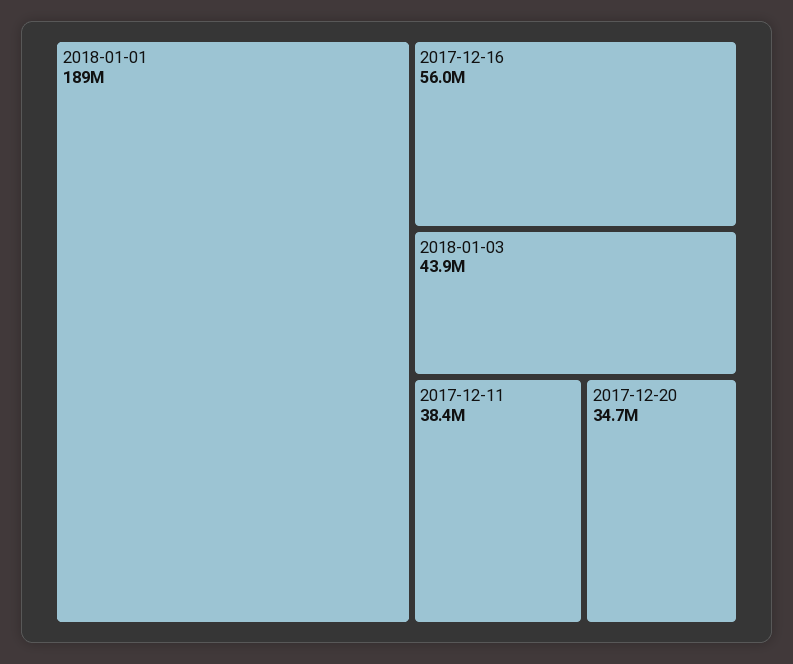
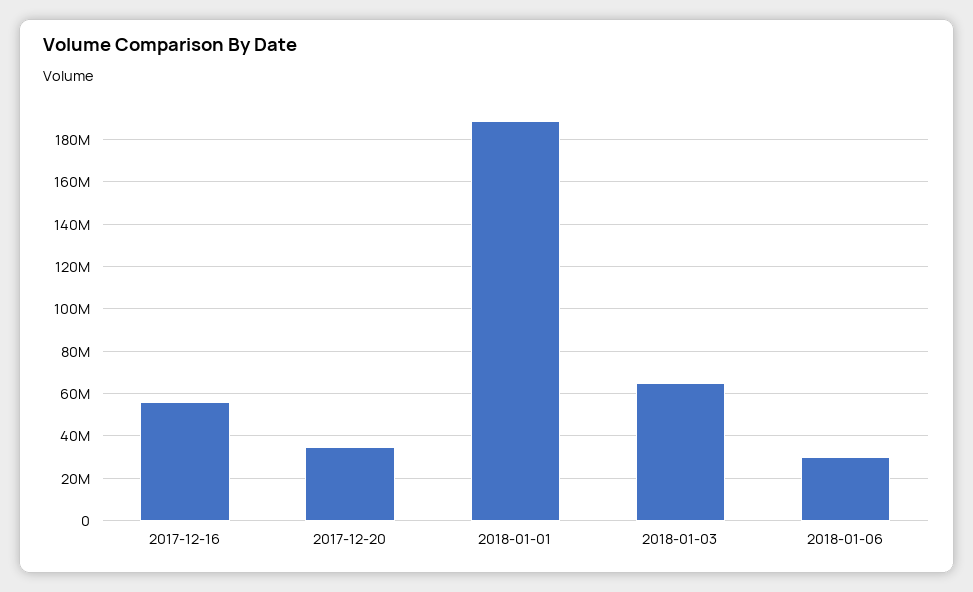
2018-01-03: 43900000 -> 65000000
2017-12-11: 38400000 -> none
2018-01-06: none -> 30000000

